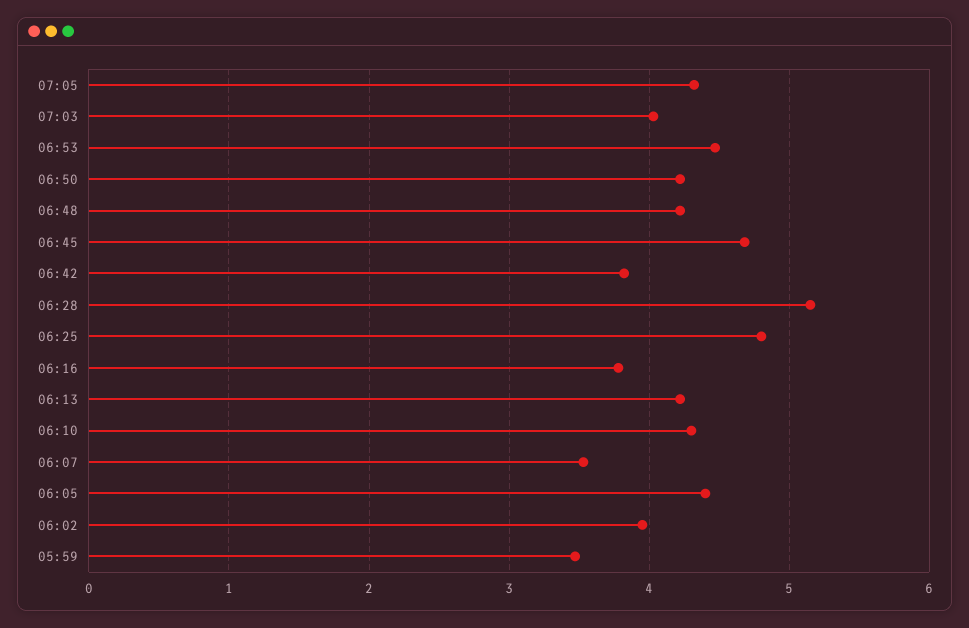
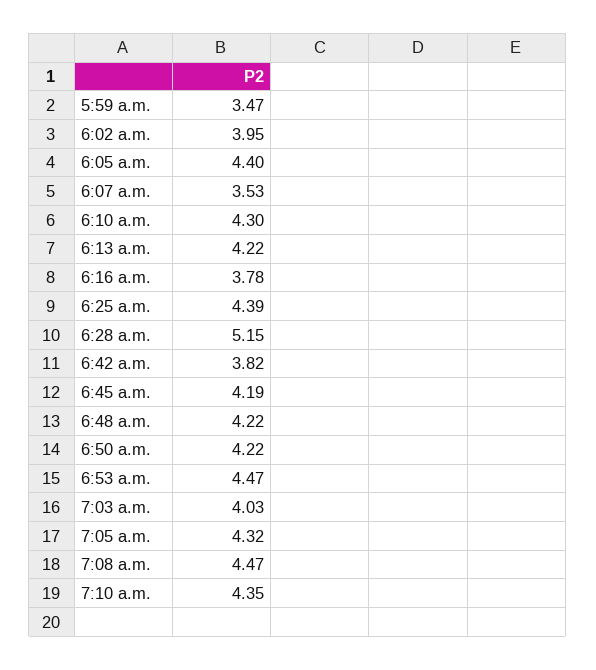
06:45: 4.7 -> 4.19
06:25: 4.8 -> 4.39
7:08 a.m.: none -> 4.47
7:10 a.m.: none -> 4.35

